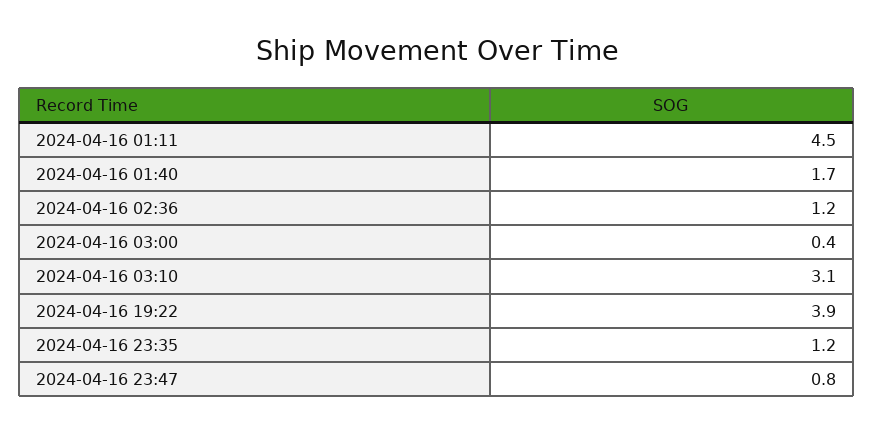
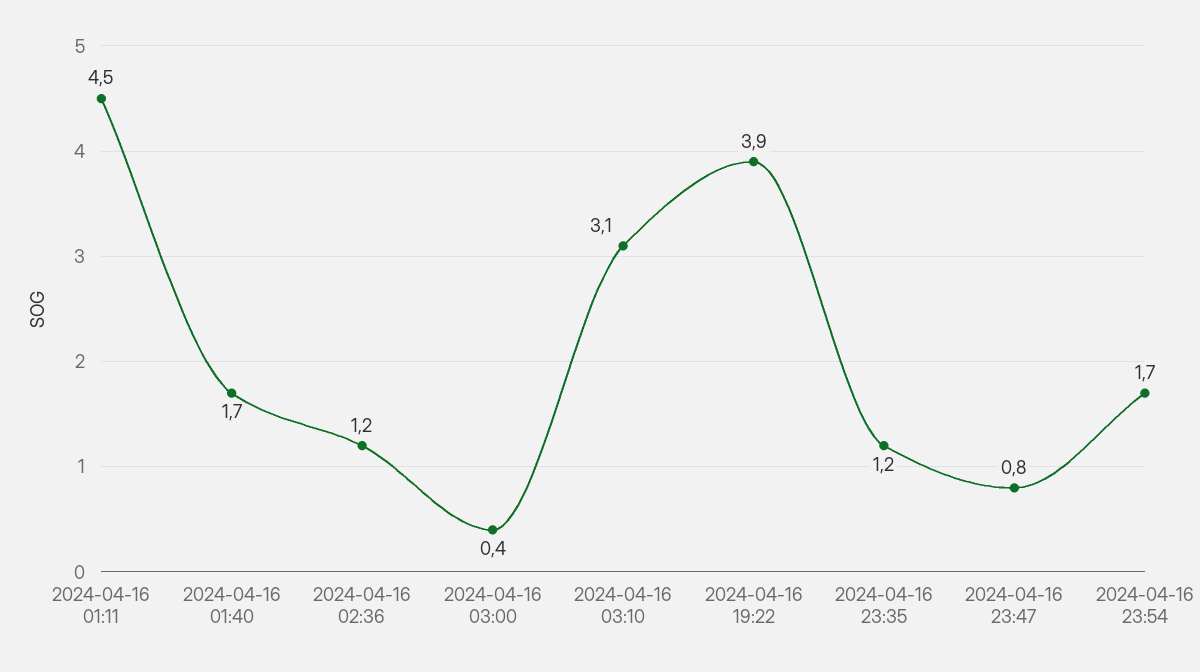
2024-04-16 23:54: none -> 1.7

